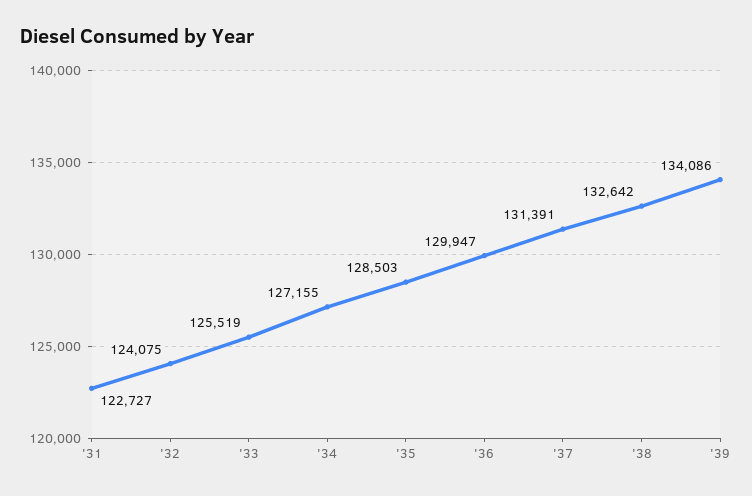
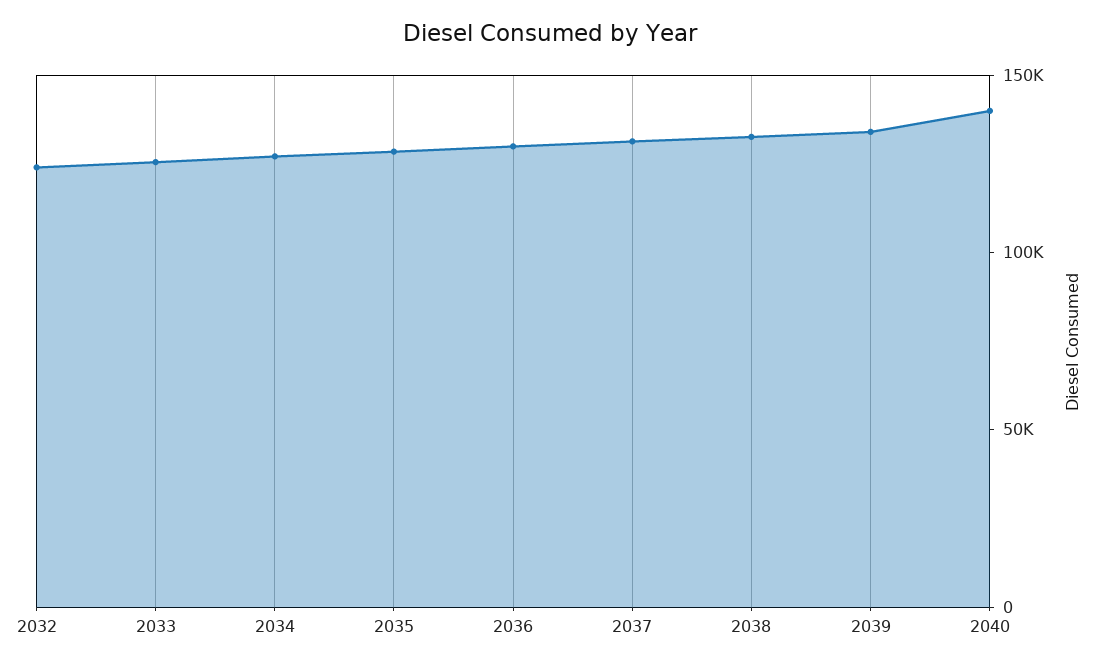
'31: 122727 -> none
2040: none -> 140000

